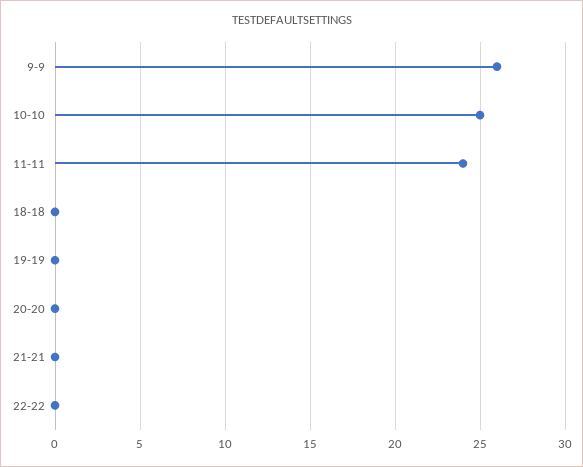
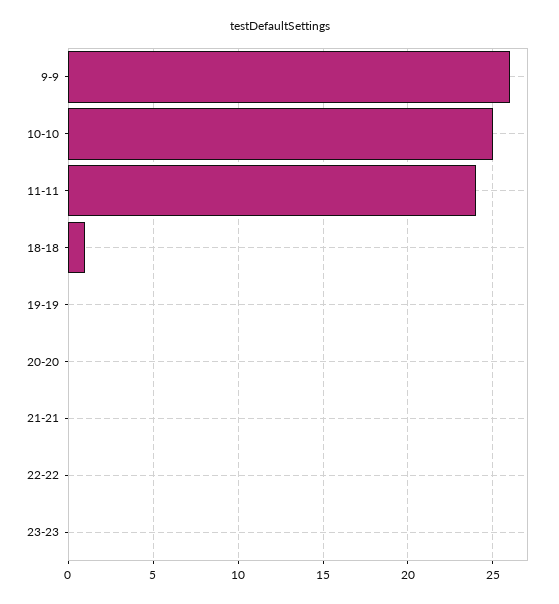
18-18: 0 -> 1
23-23: none -> 0

